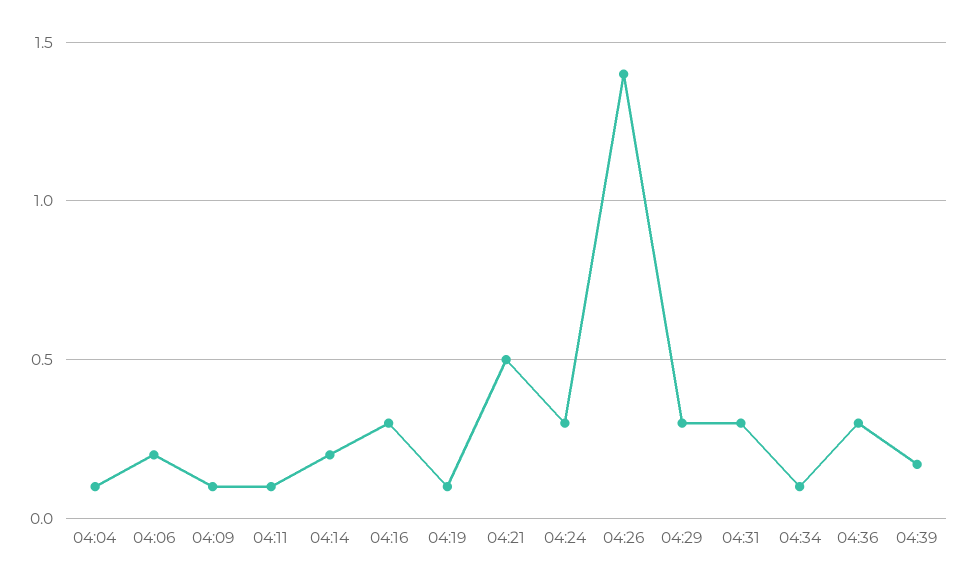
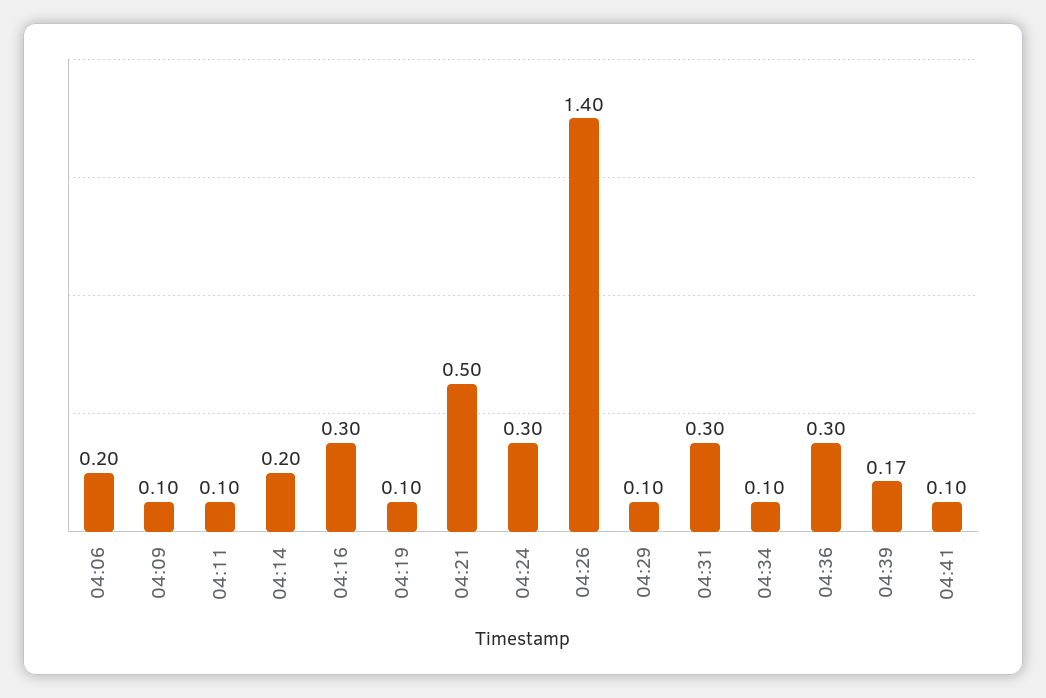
04:04: 0.1 -> none
04:29: 0.3 -> 0.1
04:41: none -> 0.1

